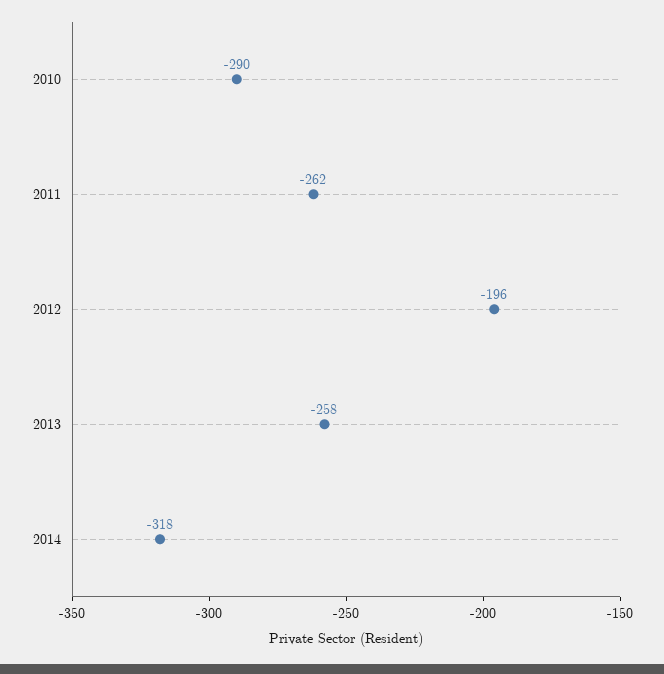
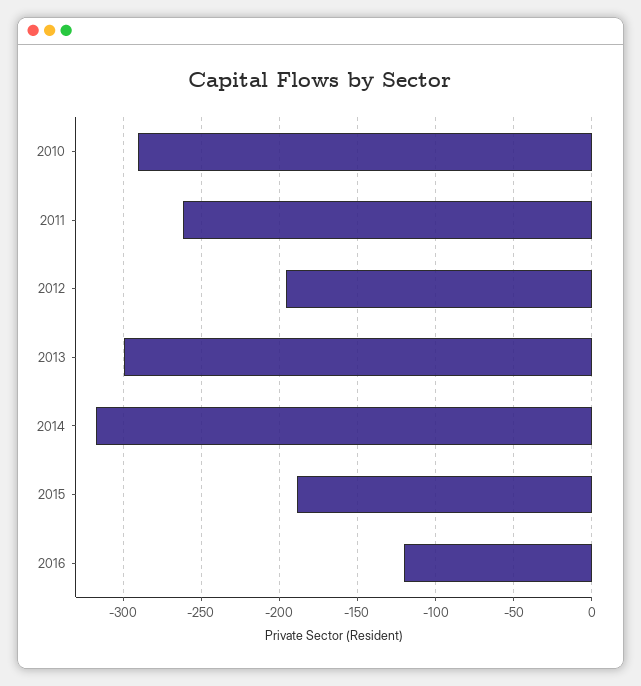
2013: -258 -> -300
2015: none -> -190
2016: none -> -120

